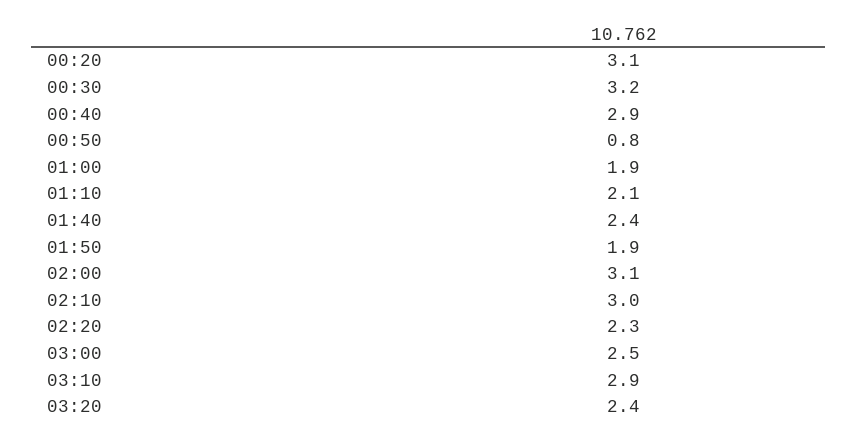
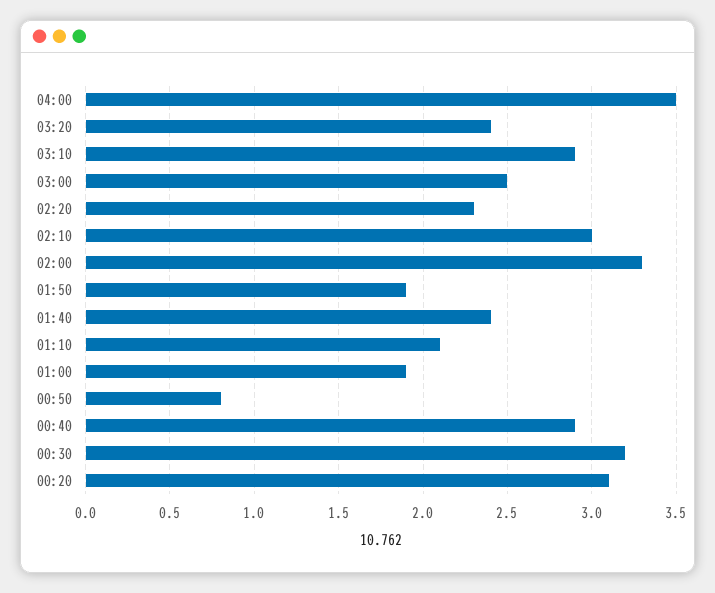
02:00: 3.1 -> 3.3
04:00: none -> 3.5

